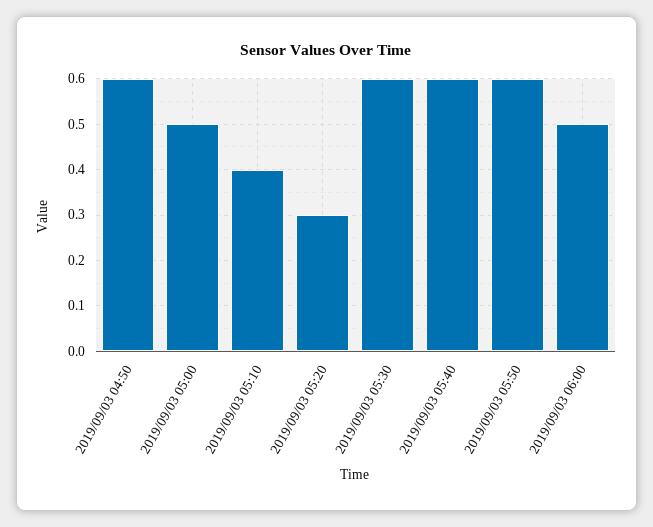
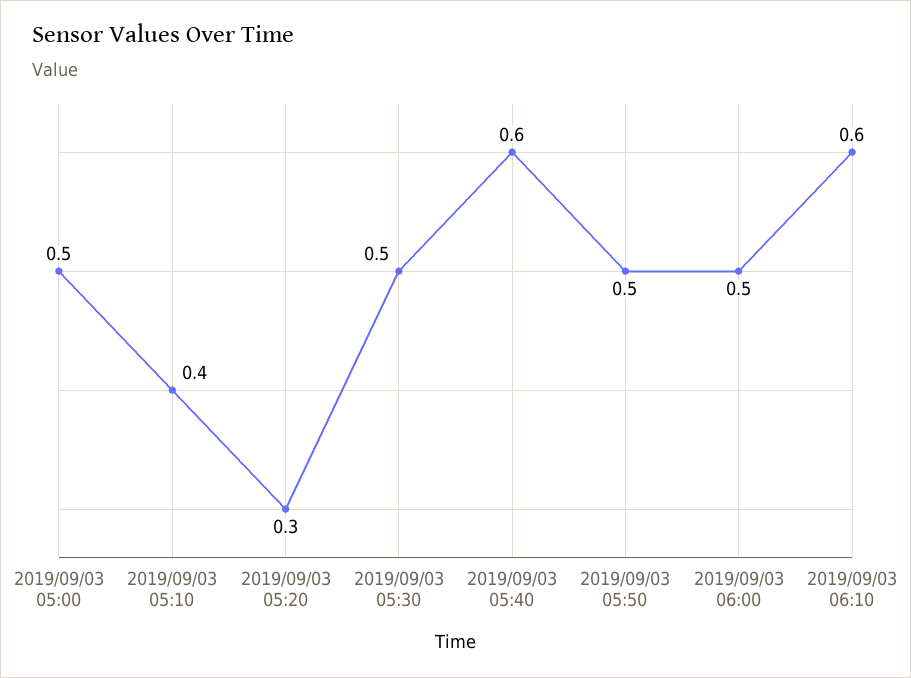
2019/09/03 04:50: 0.6 -> none
2019/09/03 05:30: 0.6 -> 0.5
2019/09/03 05:50: 0.6 -> 0.5
2019/09/03 06:10: none -> 0.6

